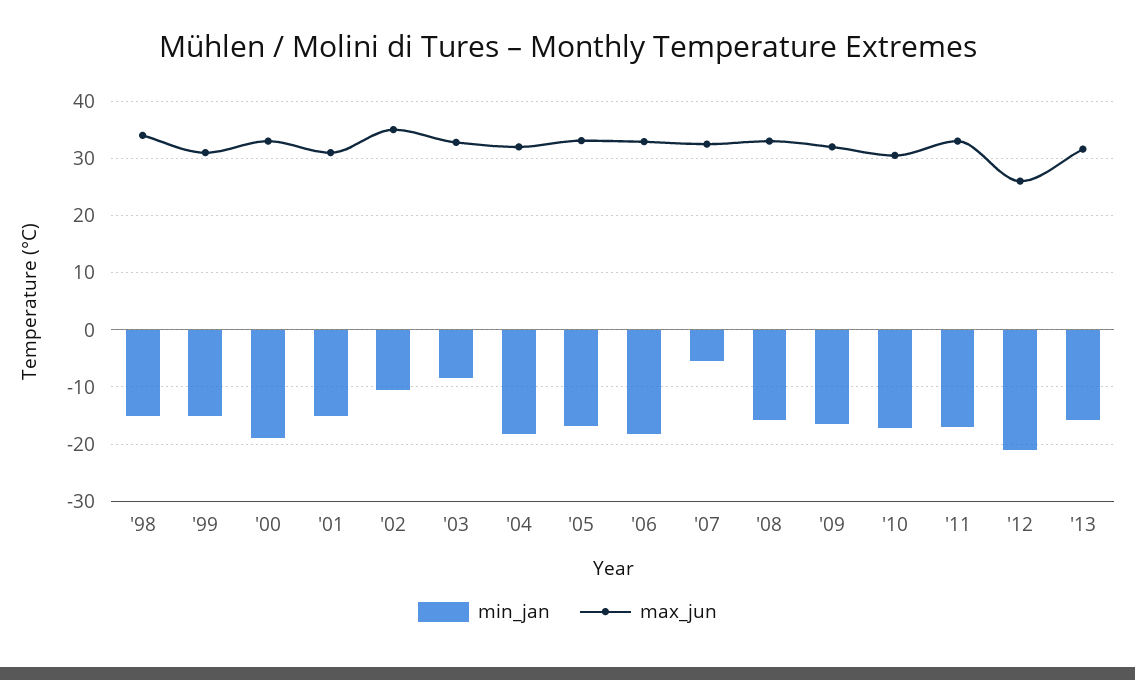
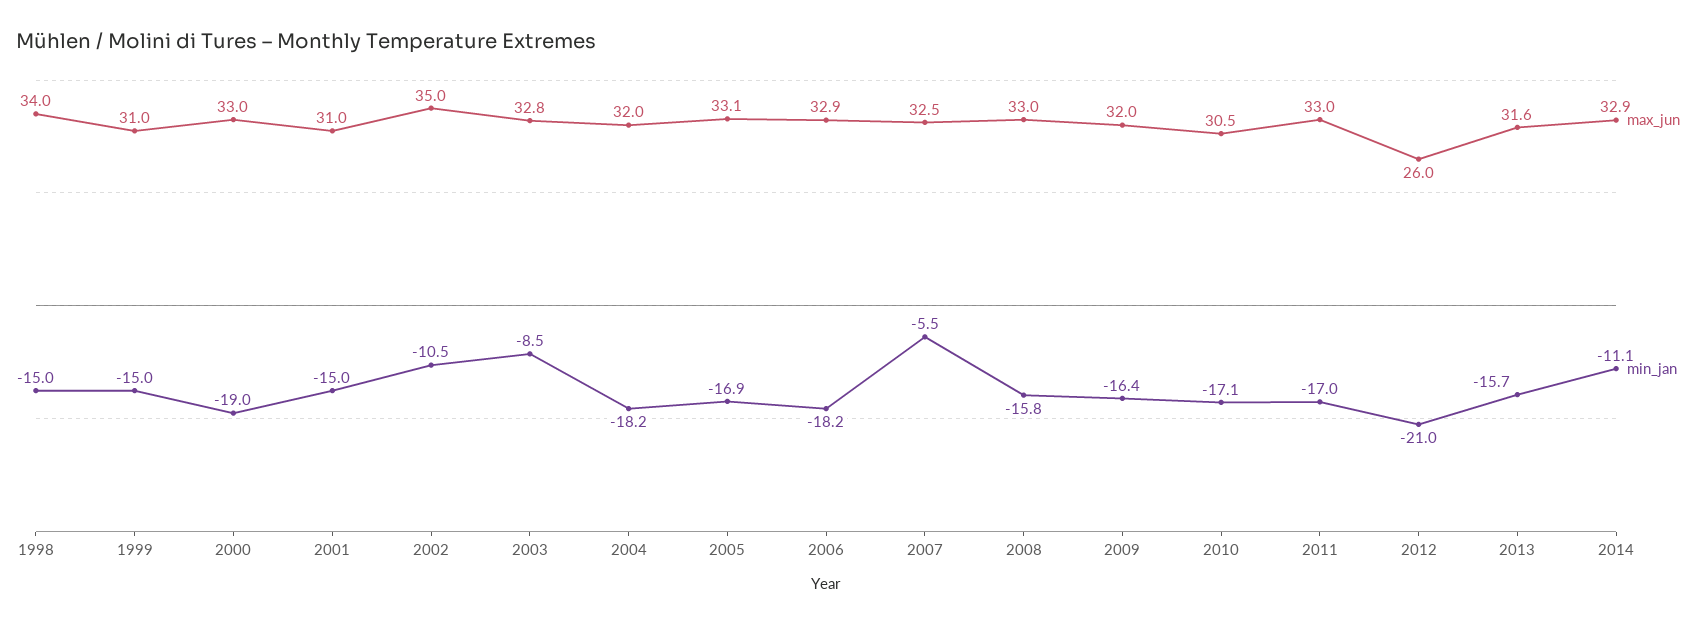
max_jun, 2014: none -> 32.9
min_jan, 2014: none -> -11.1

